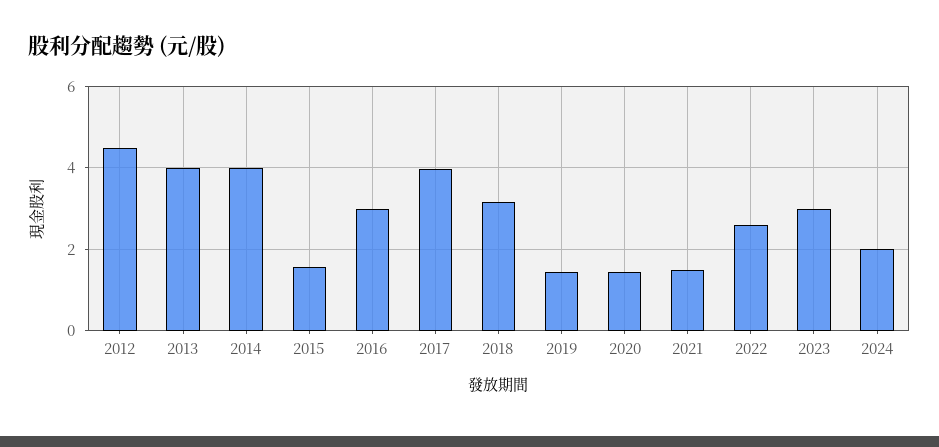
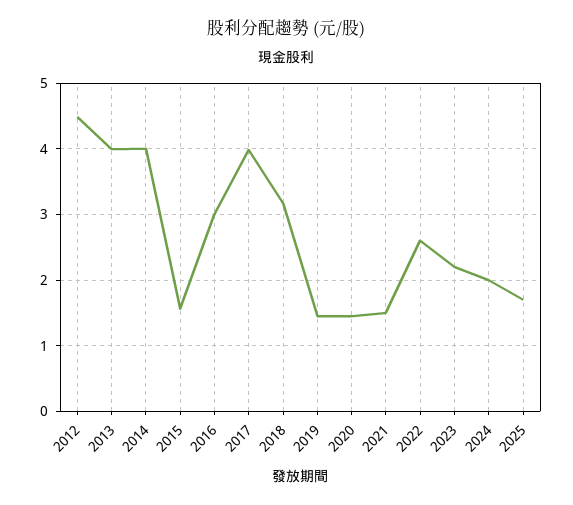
2023: 3 -> 2.2
2025: none -> 1.7

